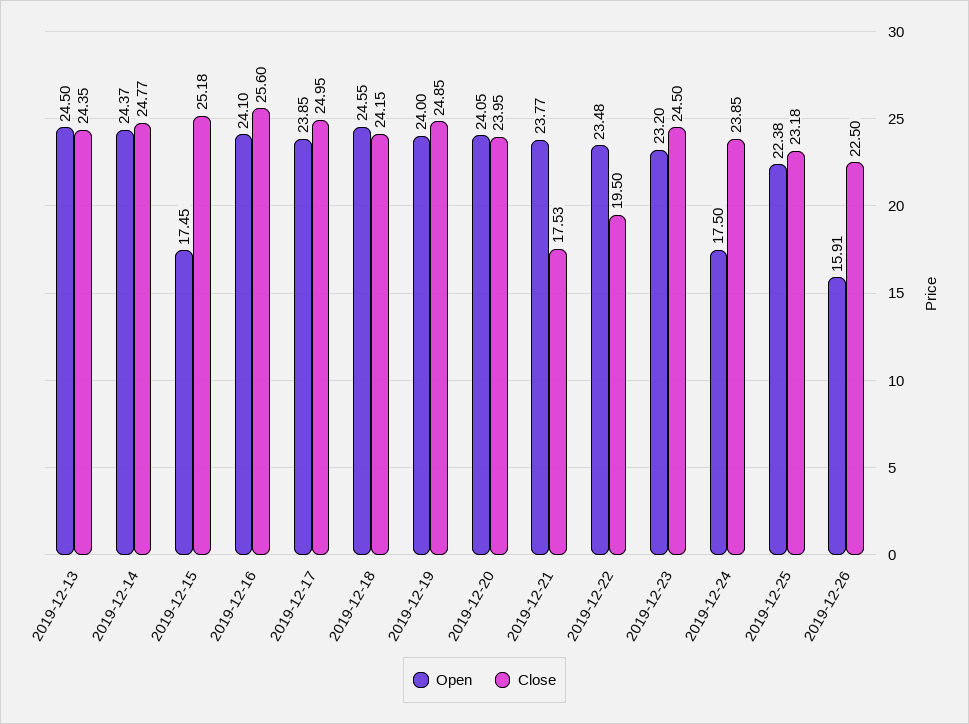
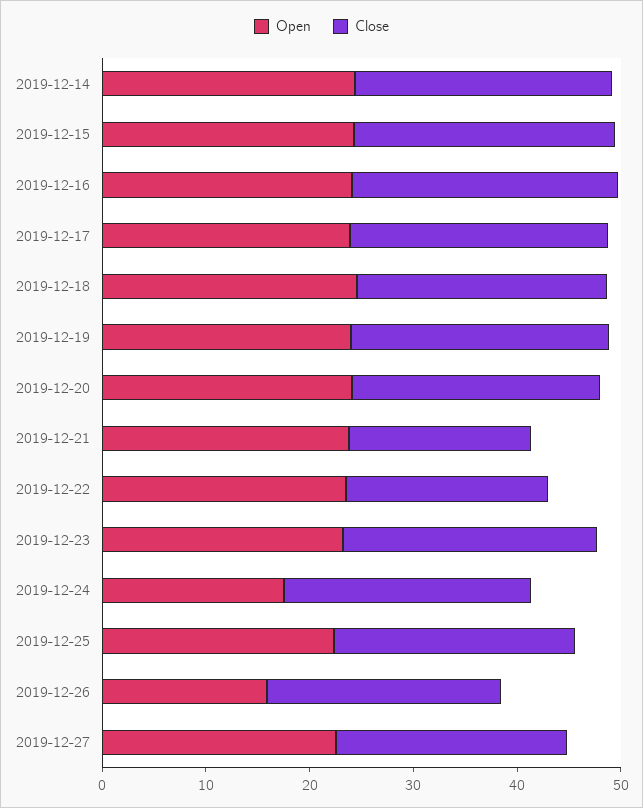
Open, 2019-12-13: 24.5 -> none
Close, 2019-12-13: 24.35 -> none
Open, 2019-12-15: 17.45 -> 24
Open, 2019-12-27: none -> 22
Close, 2019-12-27: none -> 22

